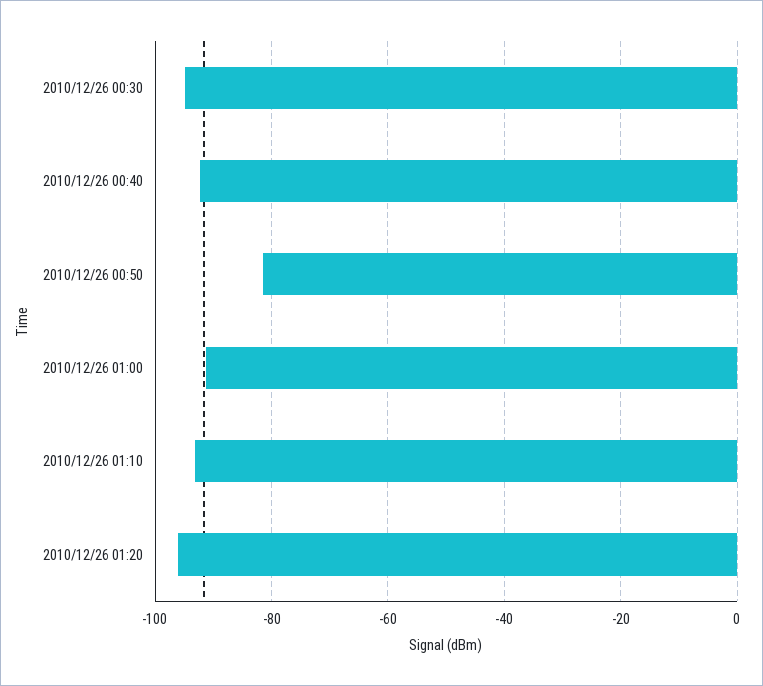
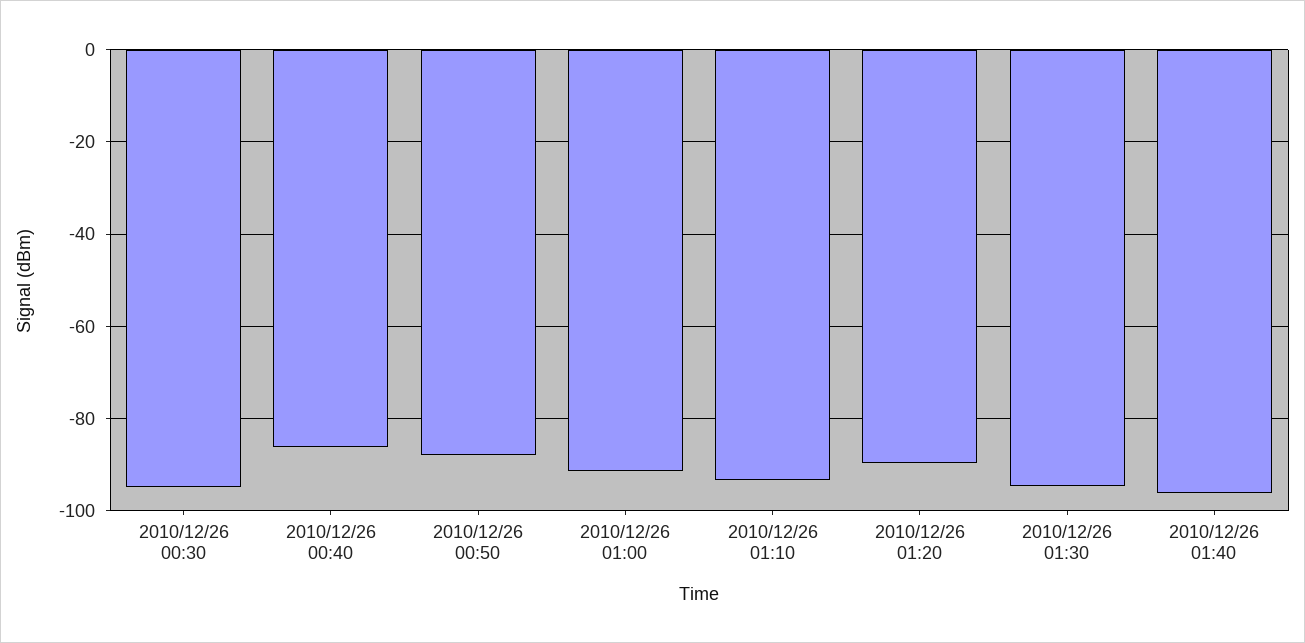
2010/12/26 00:40: -92 -> -86
2010/12/26 00:50: -82 -> -88
2010/12/26 01:20: -96 -> -90
2010/12/26 01:30: none -> -94
2010/12/26 01:40: none -> -96

